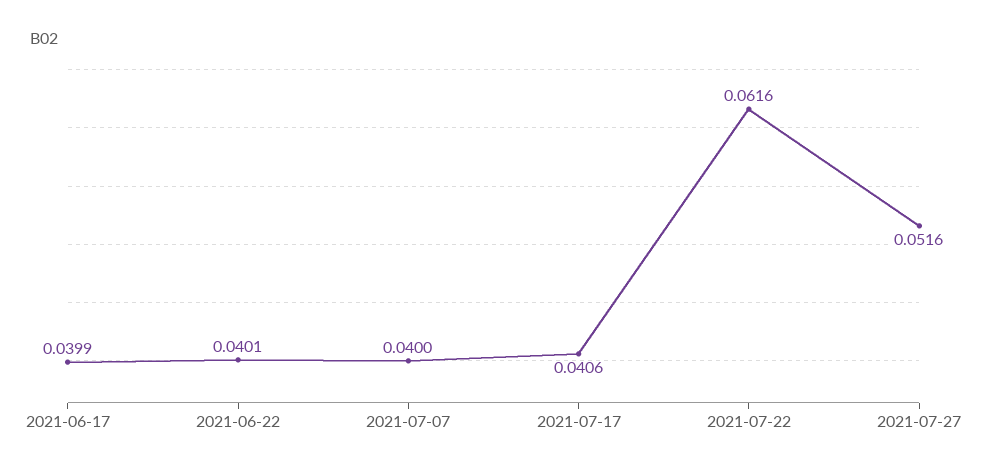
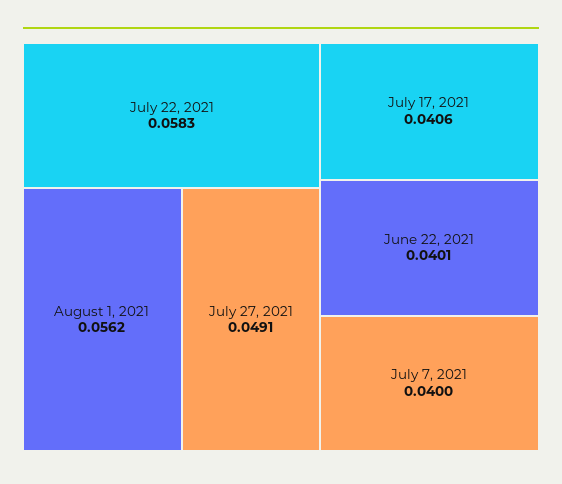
2021-06-17: 0.0399 -> none
2021-07-22: 0.0616 -> 0.0583
2021-07-27: 0.0516 -> 0.0491
August 1, 2021: none -> 0.0562

